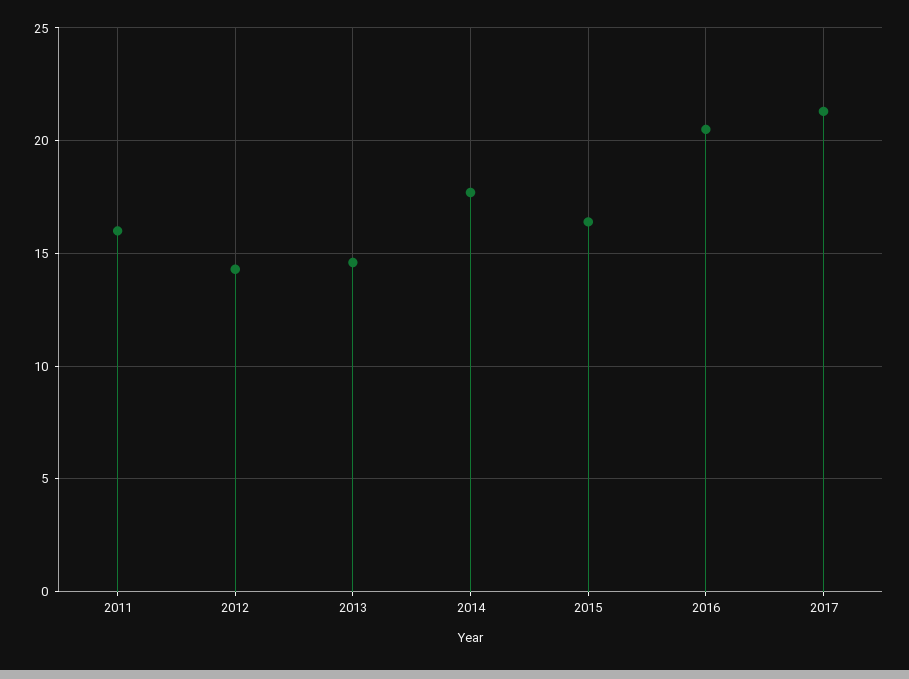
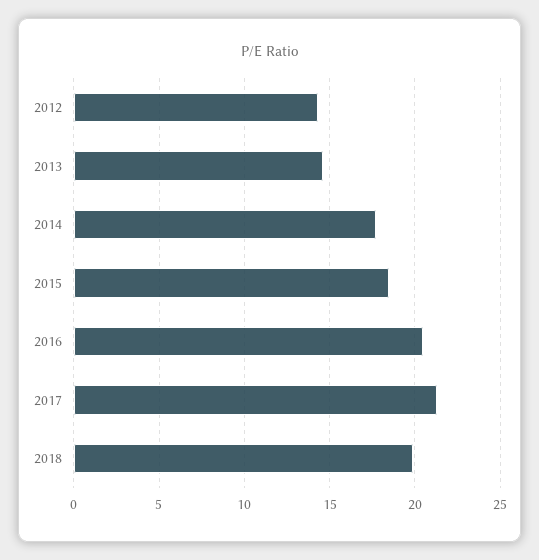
2011: 16 -> none
2015: 16.5 -> 18.5
2018: none -> 20

